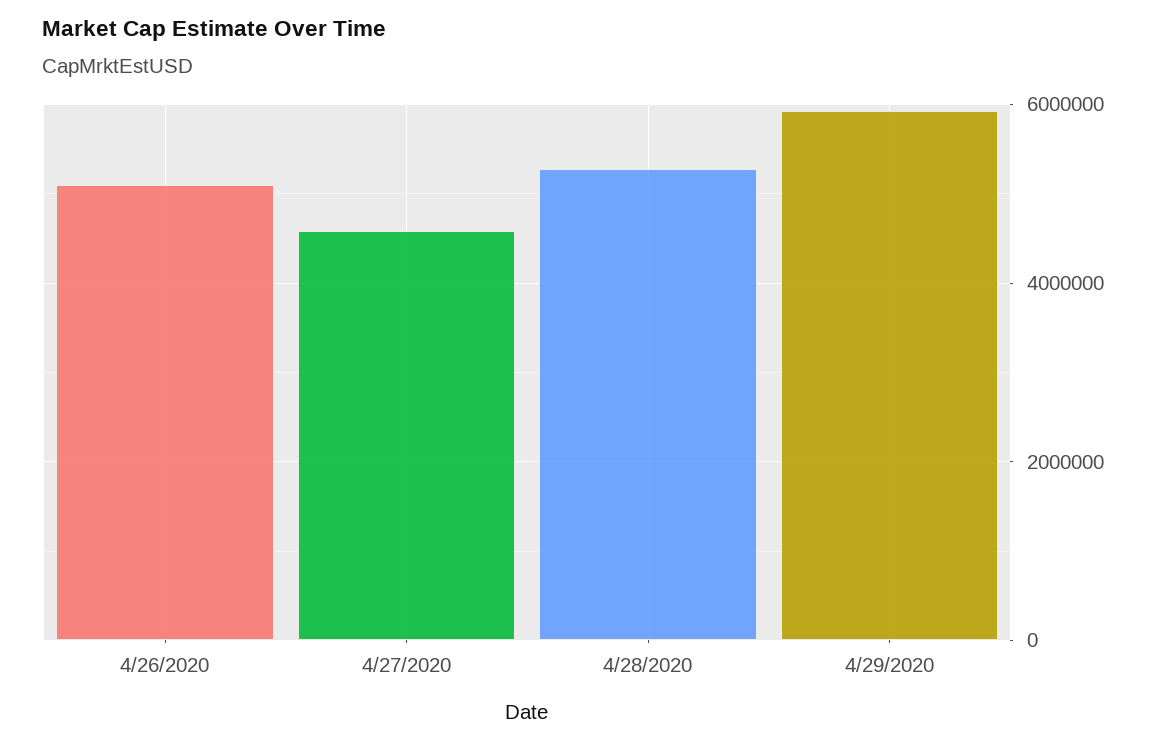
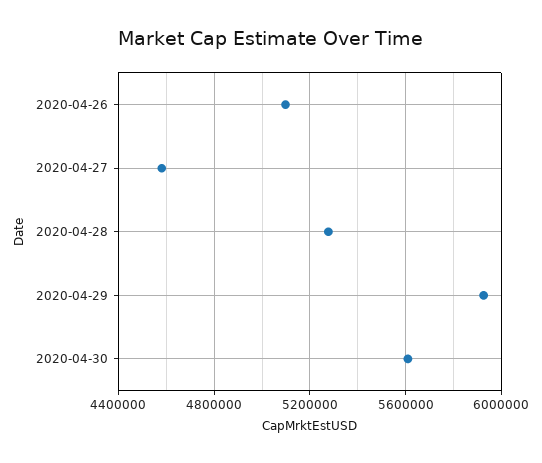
2020-04-30: none -> 5600000

